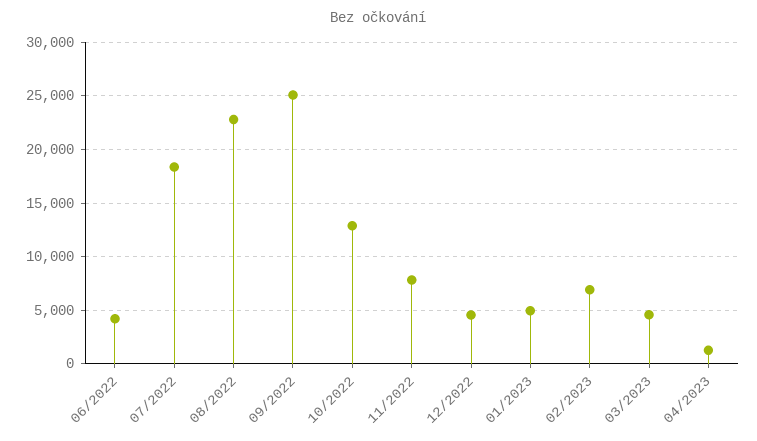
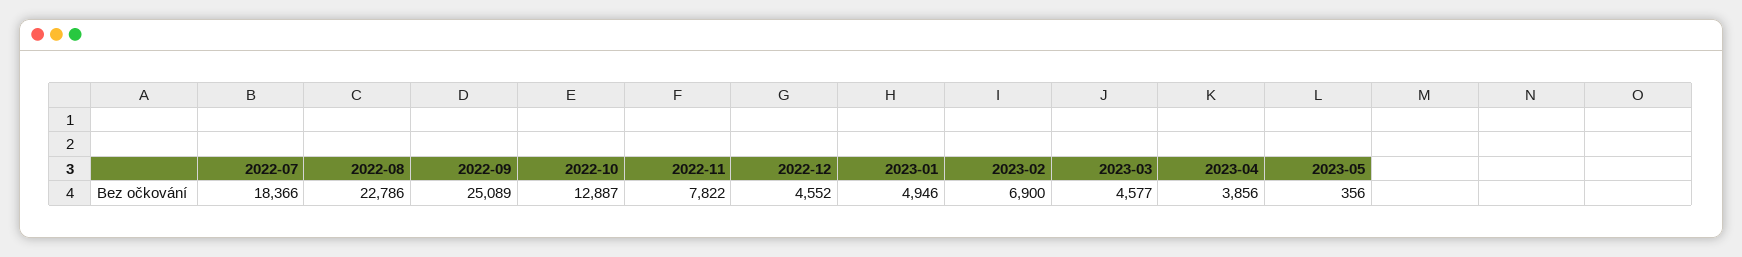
06/2022: 4000 -> none
04/2023: 1000 -> 3856
2023-05: none -> 356

